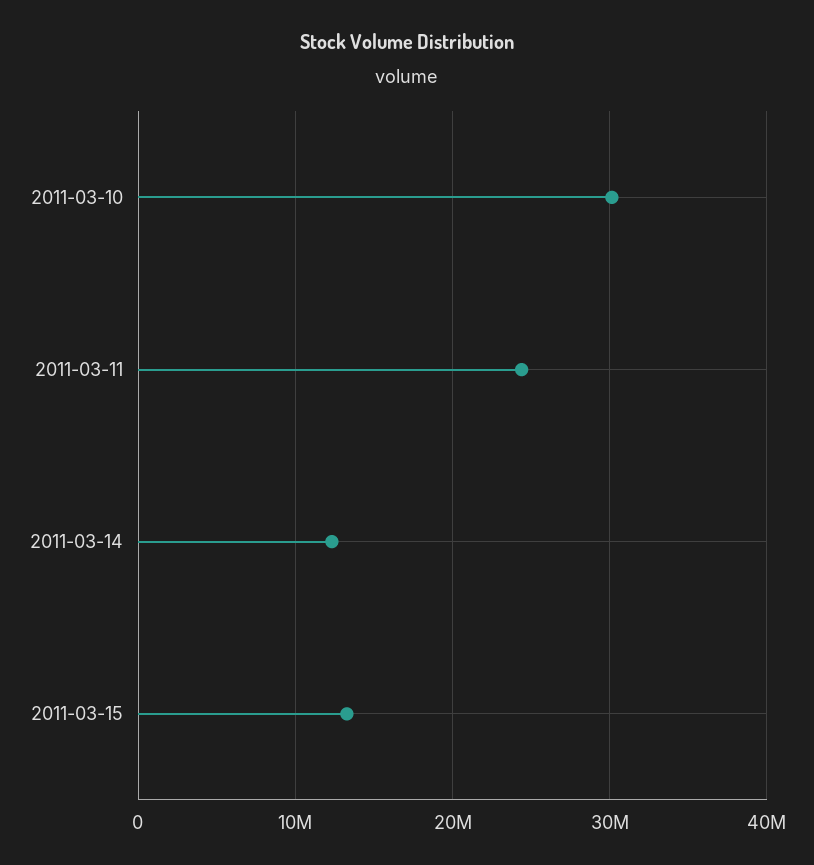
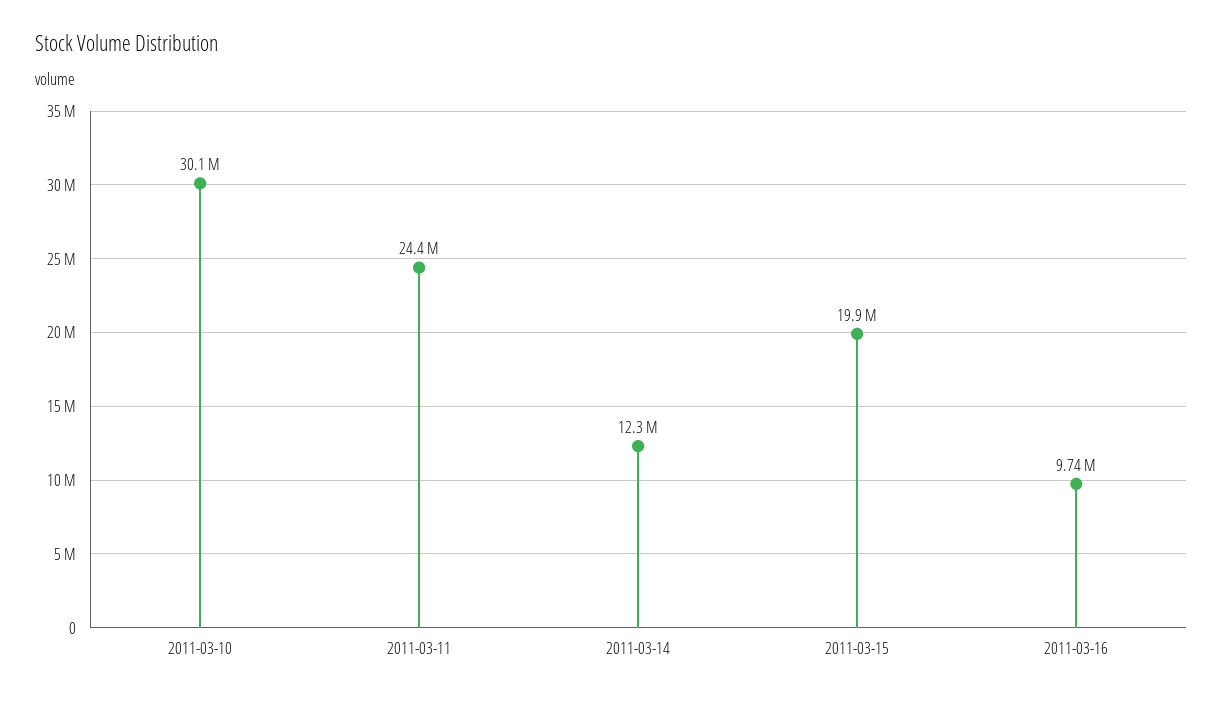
2011-03-15: 13000000 -> 19900000
2011-03-16: none -> 9740000

